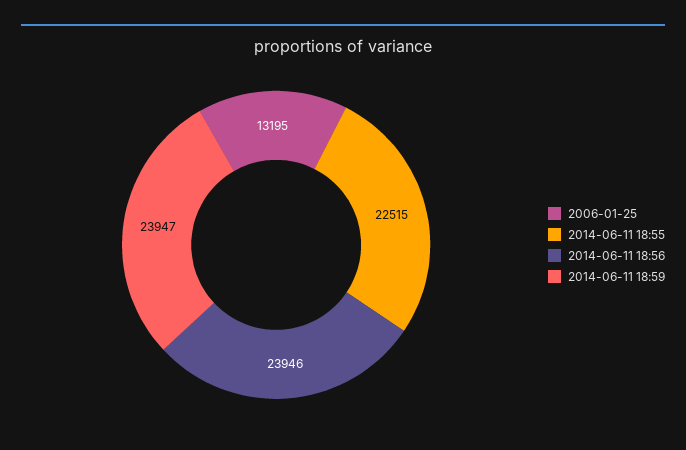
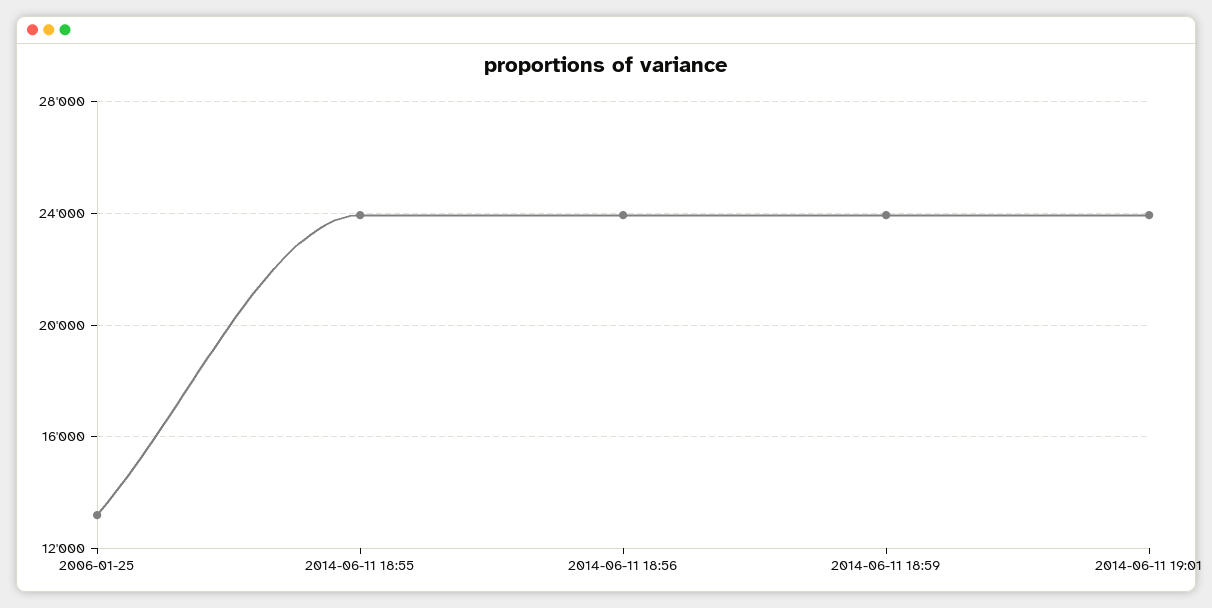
2014-06-11 18:55: 22515 -> 24000
2014-06-11 19:01: none -> 24000

